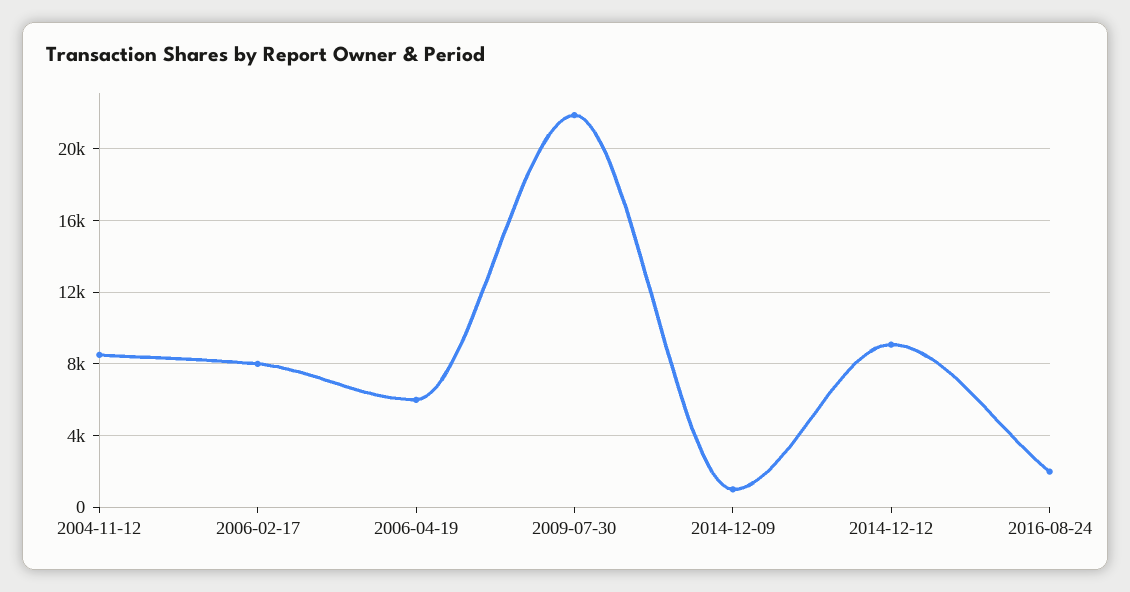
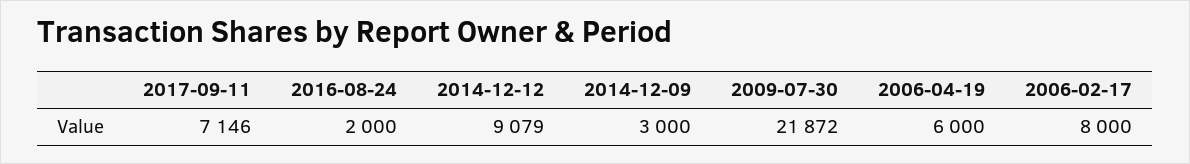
2004-11-12: 8500 -> none
2014-12-09: 1000 -> 3000
2017-09-11: none -> 7146

